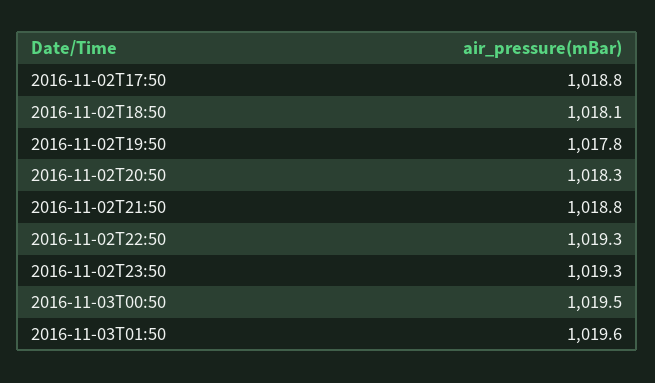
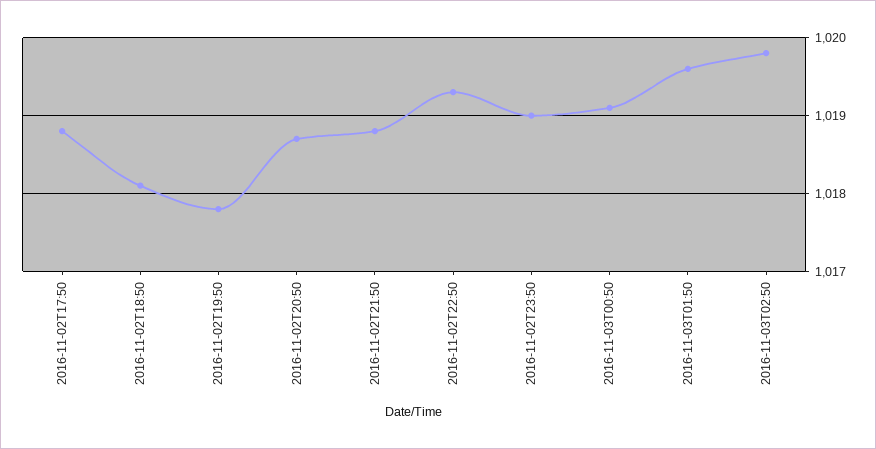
2016-11-02T20:50: 1018.3 -> 1018.7
2016-11-02T23:50: 1019.3 -> 1019
2016-11-03T00:50: 1019.5 -> 1019.1
2016-11-03T02:50: none -> 1019.8

